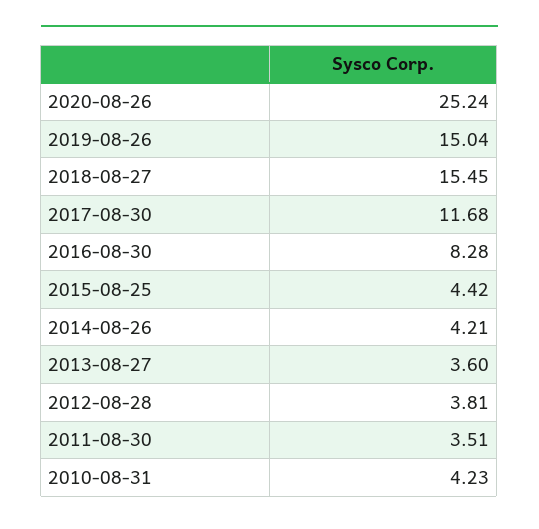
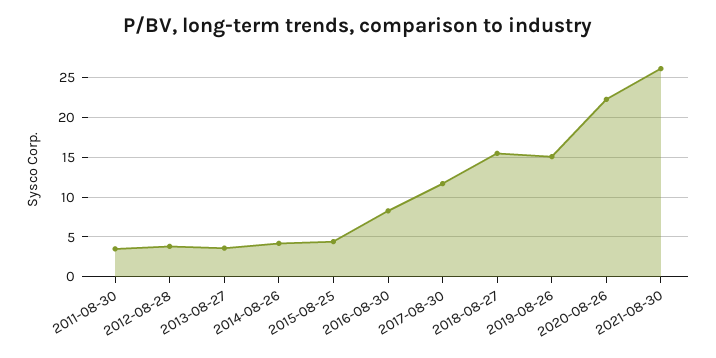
2020-08-26: 25.24 -> 22
2010-08-31: 4.23 -> none
2021-08-30: none -> 26

